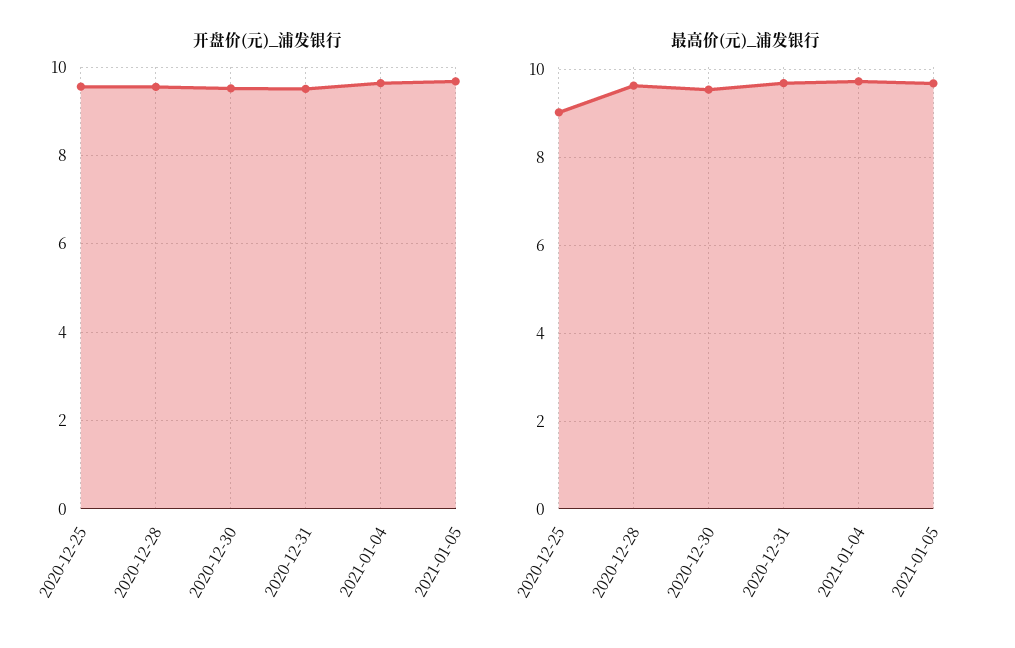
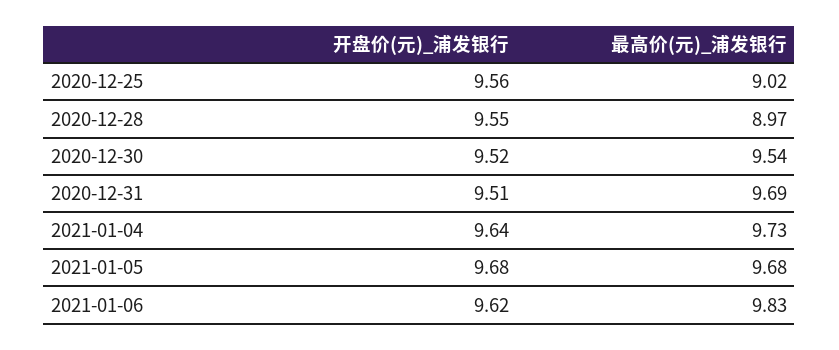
最高价(元)_浦发银行, 2020-12-28: 9.6 -> 8.97
开盘价(元)_浦发银行, 2021-01-06: none -> 9.62
最高价(元)_浦发银行, 2021-01-06: none -> 9.83

